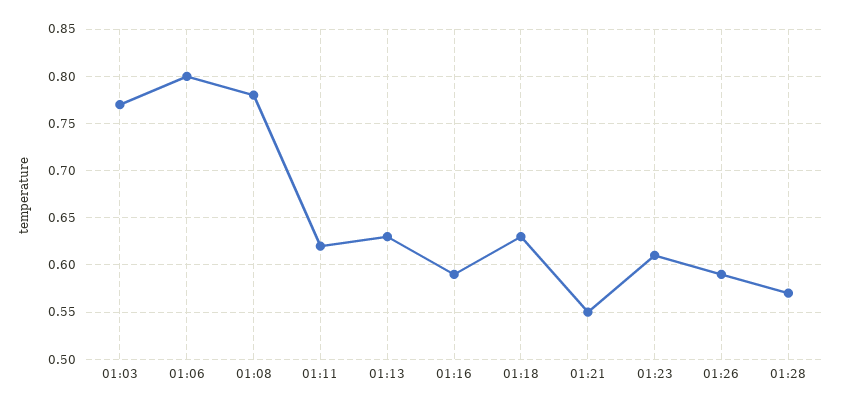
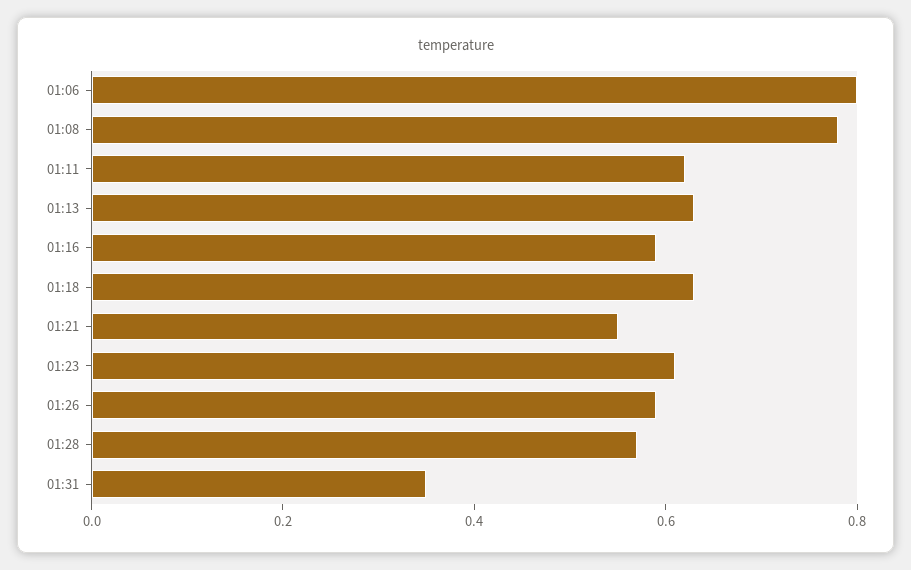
01:03: 0.77 -> none
01:31: none -> 0.35

